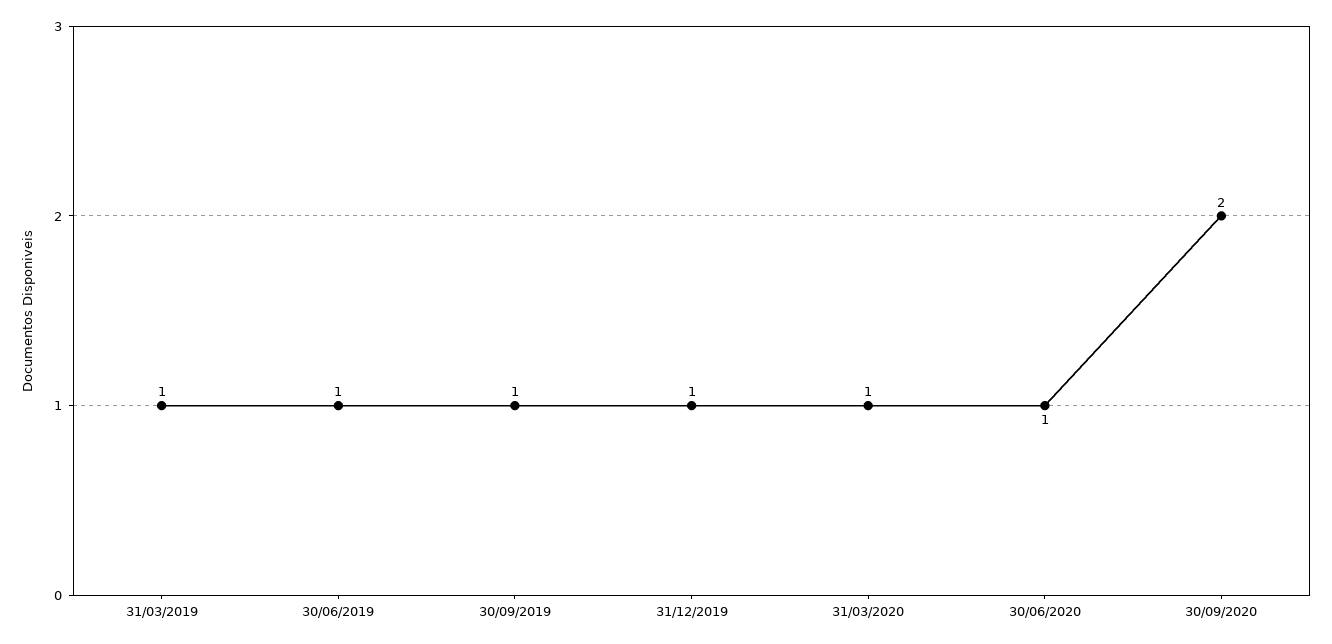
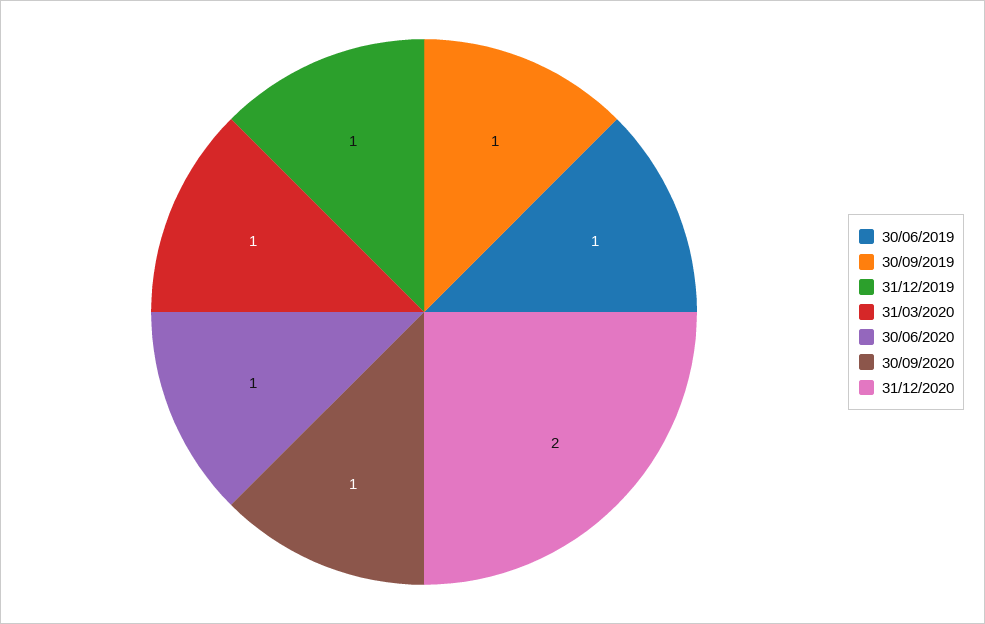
31/03/2019: 1 -> none
30/09/2020: 2 -> 1
31/12/2020: none -> 2

